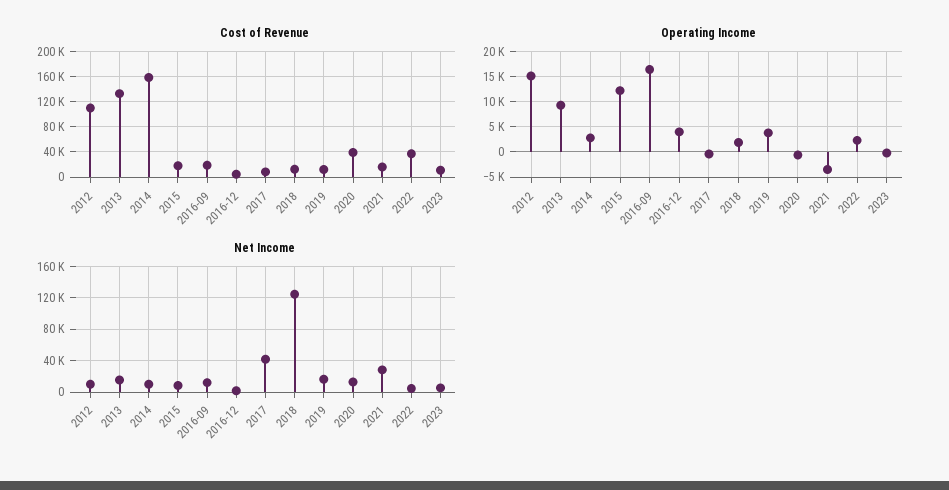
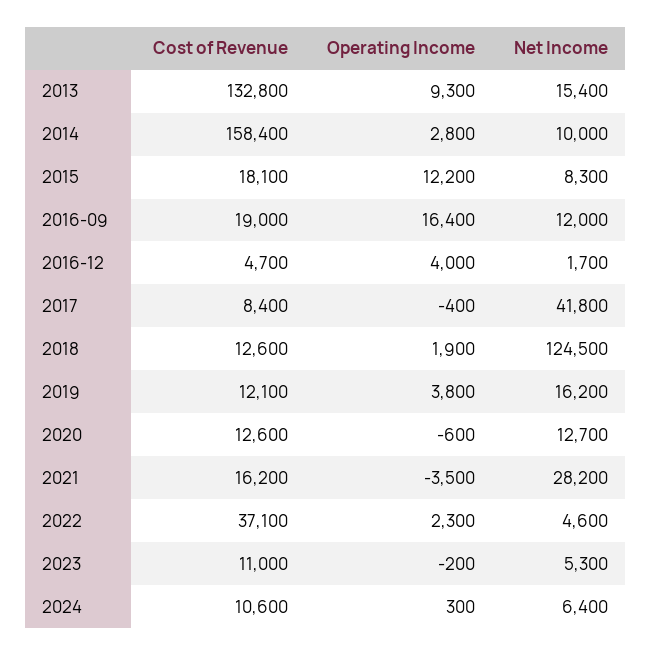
Cost of Revenue, 2012: 110000 -> none
Cost of Revenue, 2020: 40000 -> 12600
Operating Income, 2012: 15000 -> none
Net Income, 2012: 10000 -> none
Cost of Revenue, 2024: none -> 10600
Operating Income, 2024: none -> 300
Net Income, 2024: none -> 6400

